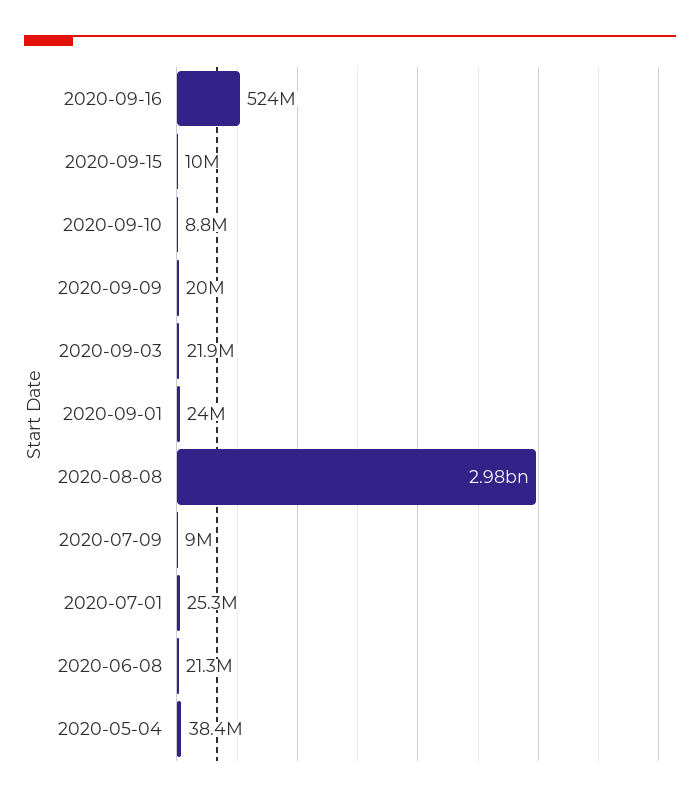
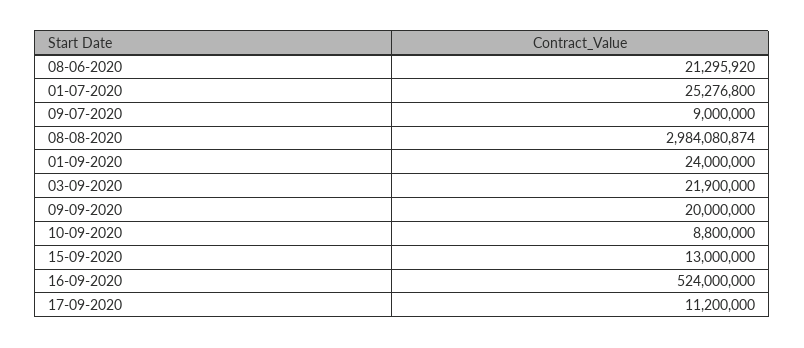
2020-09-15: 10000000 -> 13000000
2020-05-04: 38400000 -> none
17-09-2020: none -> 11200000

